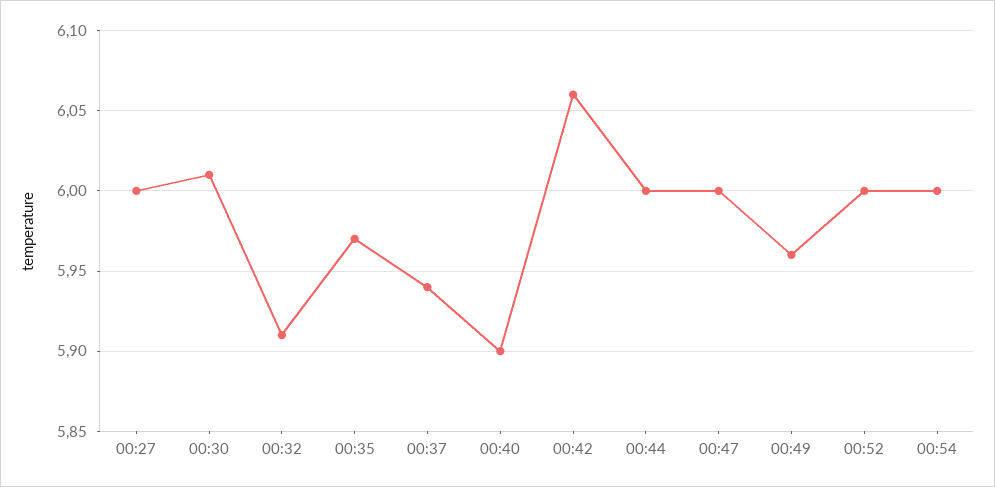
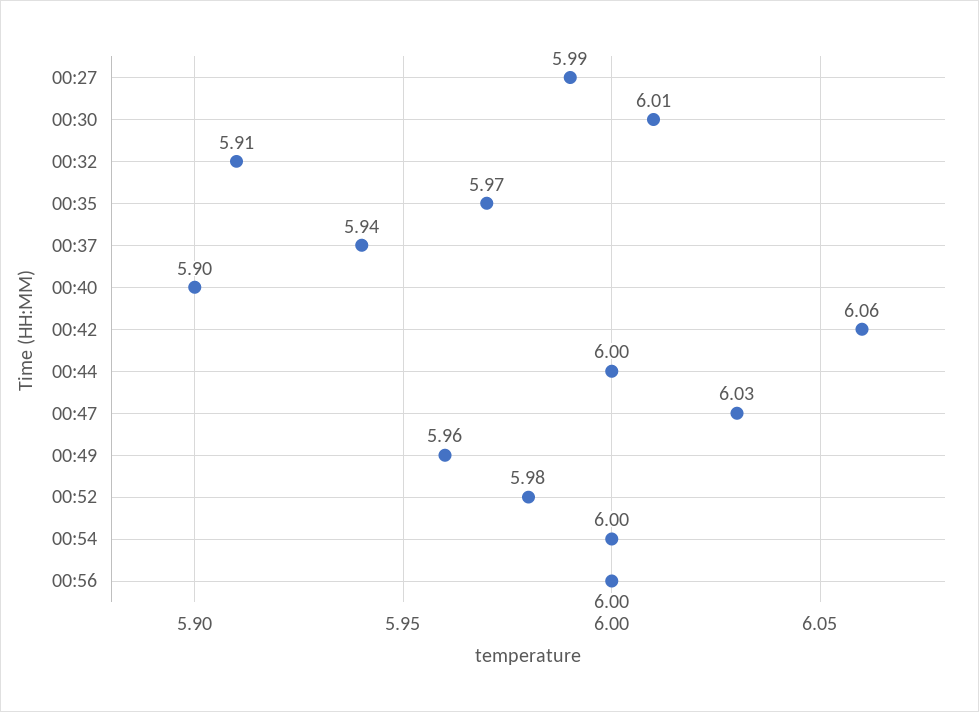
00:27: 6 -> 5.99
00:47: 6 -> 6.03
00:52: 6 -> 5.98
00:56: none -> 6

